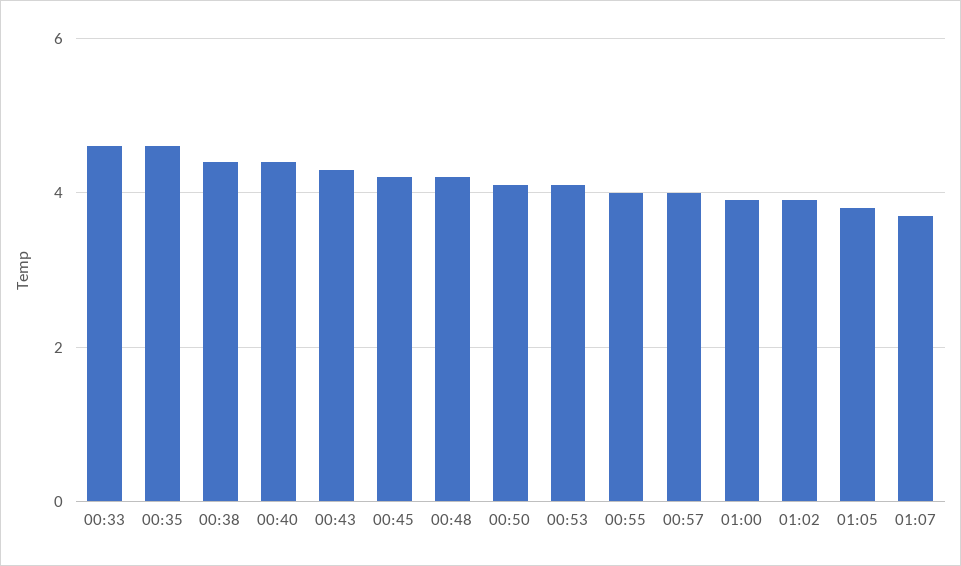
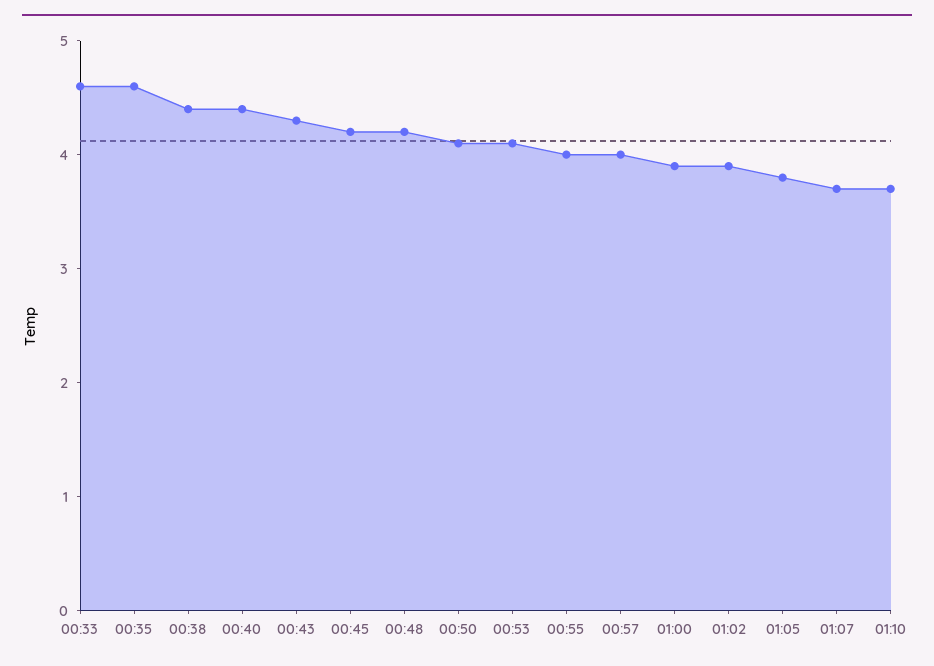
01:10: none -> 3.7

